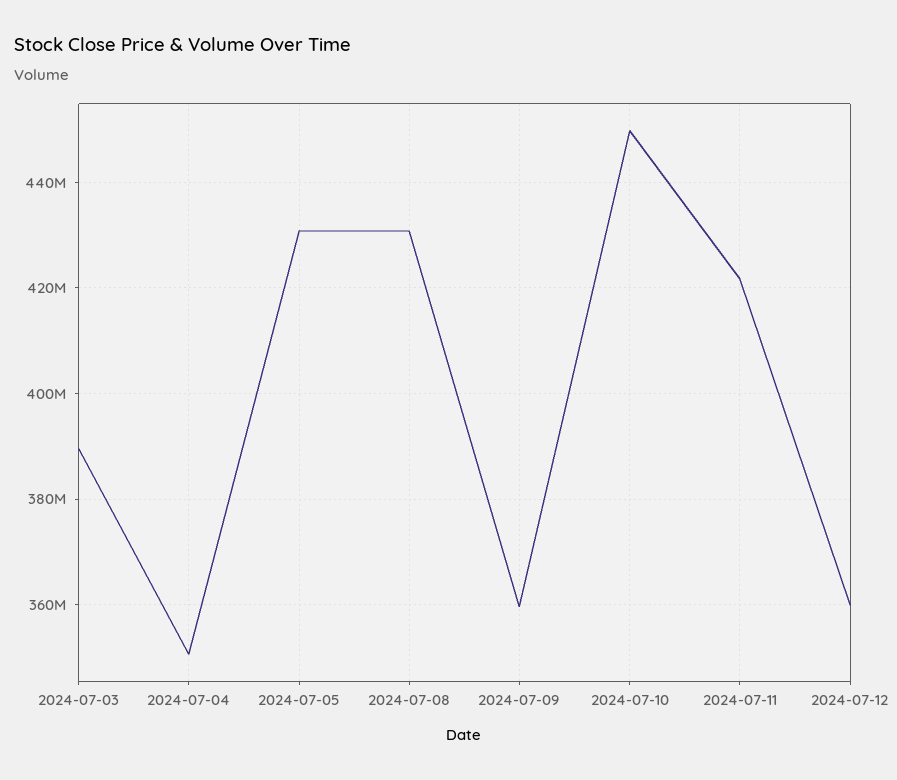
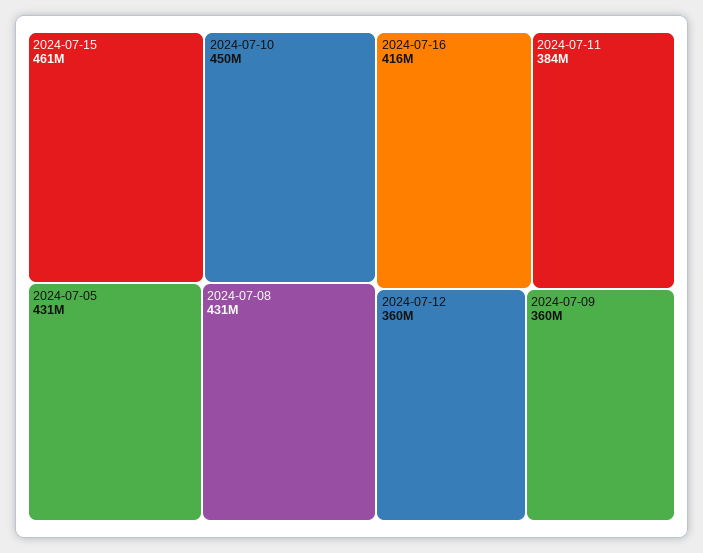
2024-07-03: 390000000 -> none
2024-07-04: 350000000 -> none
2024-07-11: 422000000 -> 384000000
2024-07-15: none -> 461000000
2024-07-16: none -> 416000000

